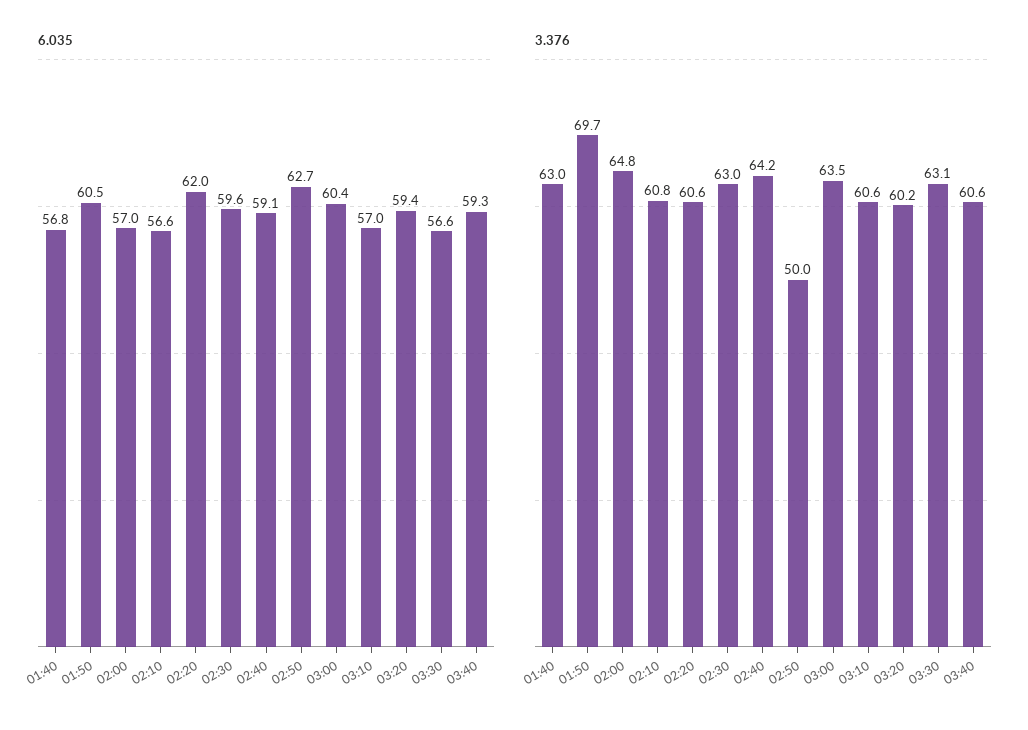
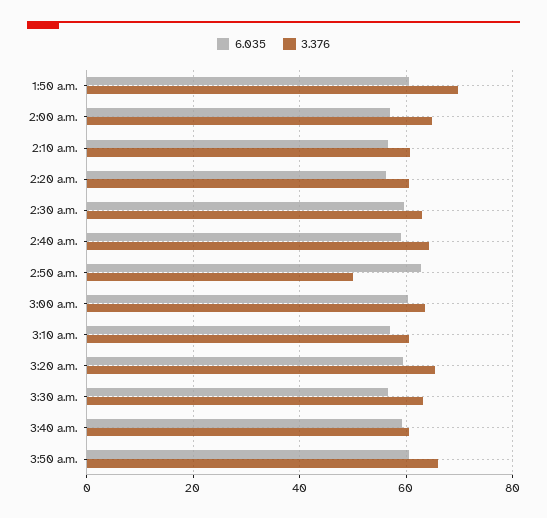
6.035, 01:40: 56.8 -> none
6.035, 02:20: 62 -> 56
3.376, 01:40: 63 -> none
3.376, 03:20: 60.2 -> 66
6.035, 3:50 a.m.: none -> 60
3.376, 3:50 a.m.: none -> 66

